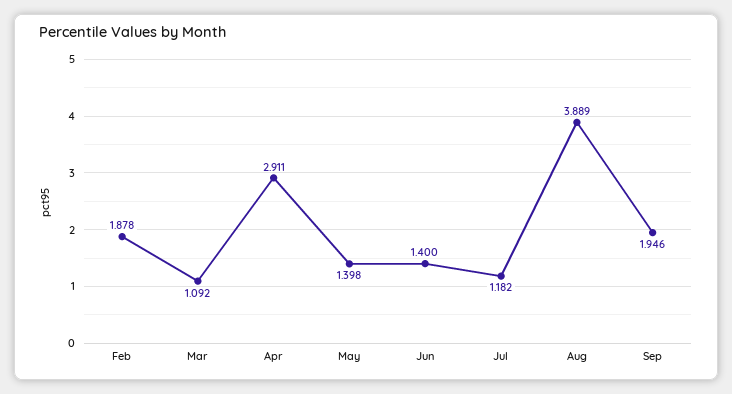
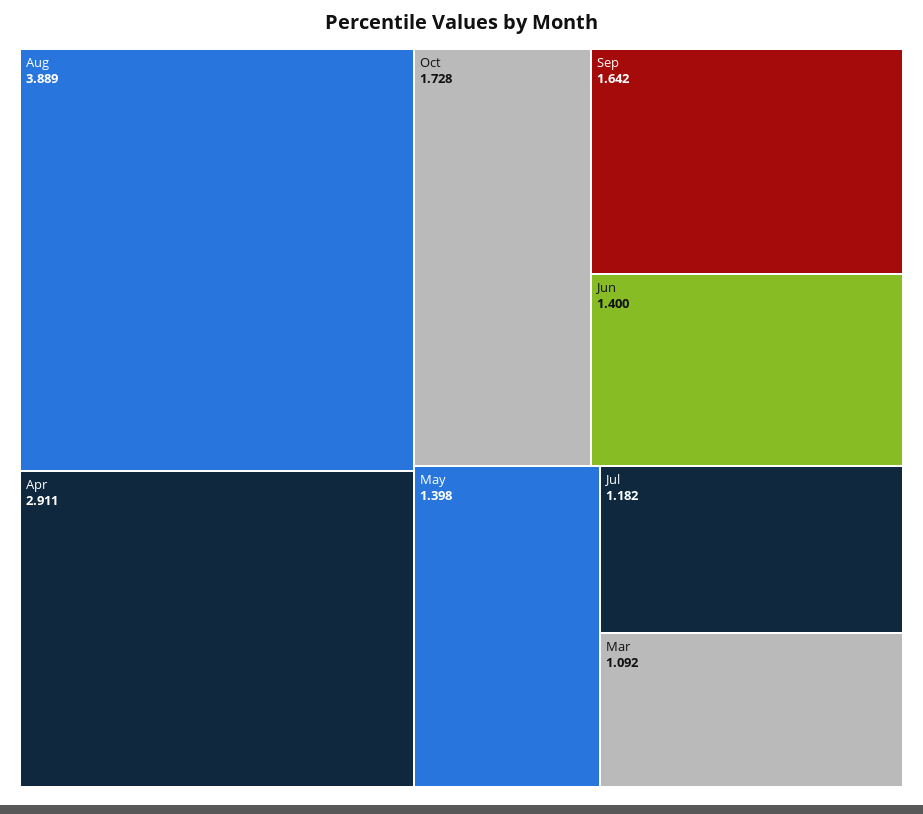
Feb: 1.878 -> none
Sep: 1.946 -> 1.642
Oct: none -> 1.728

